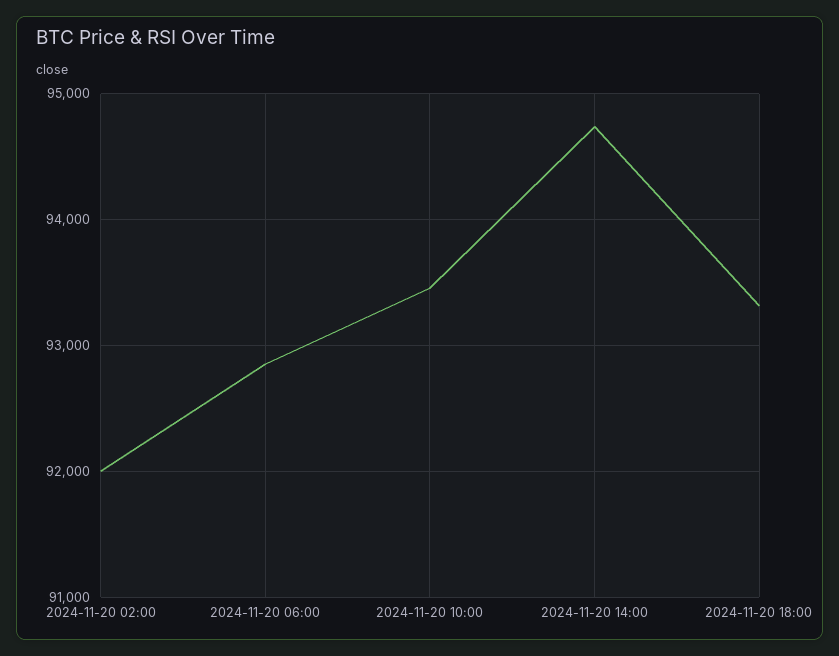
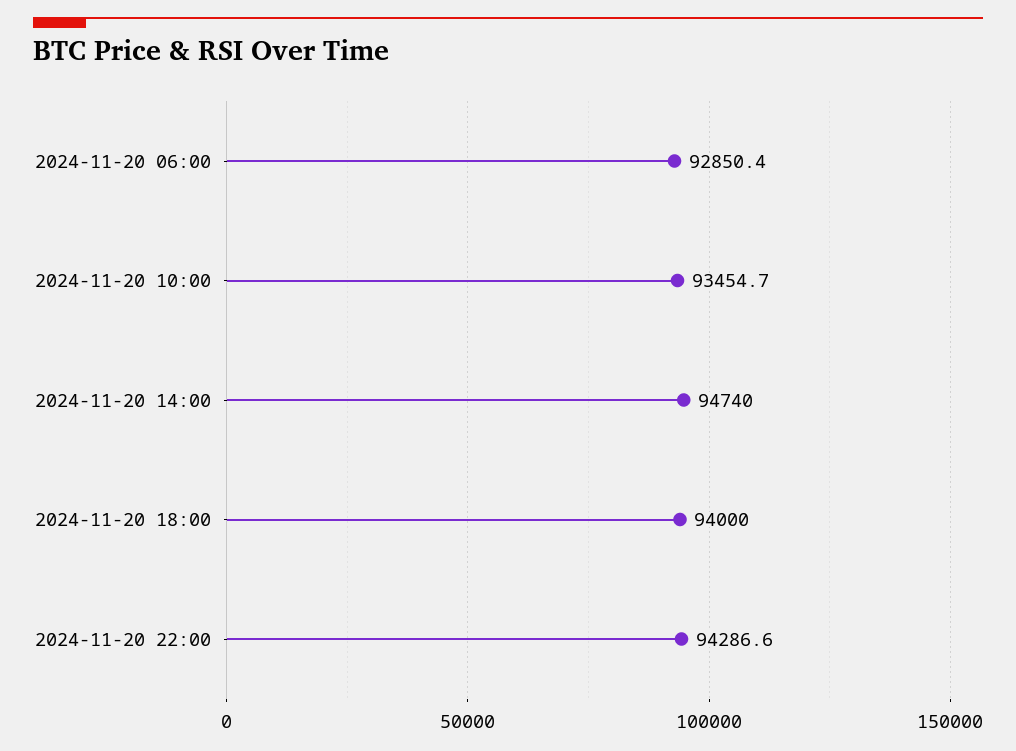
2024-11-20 02:00: 92000 -> none
2024-11-20 18:00: 93300 -> 94000
2024-11-20 22:00: none -> 94286.6

